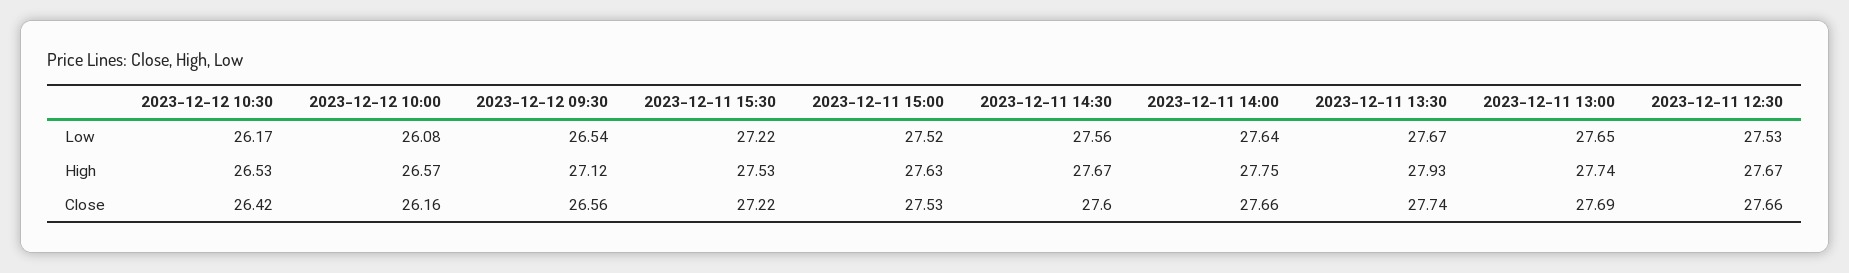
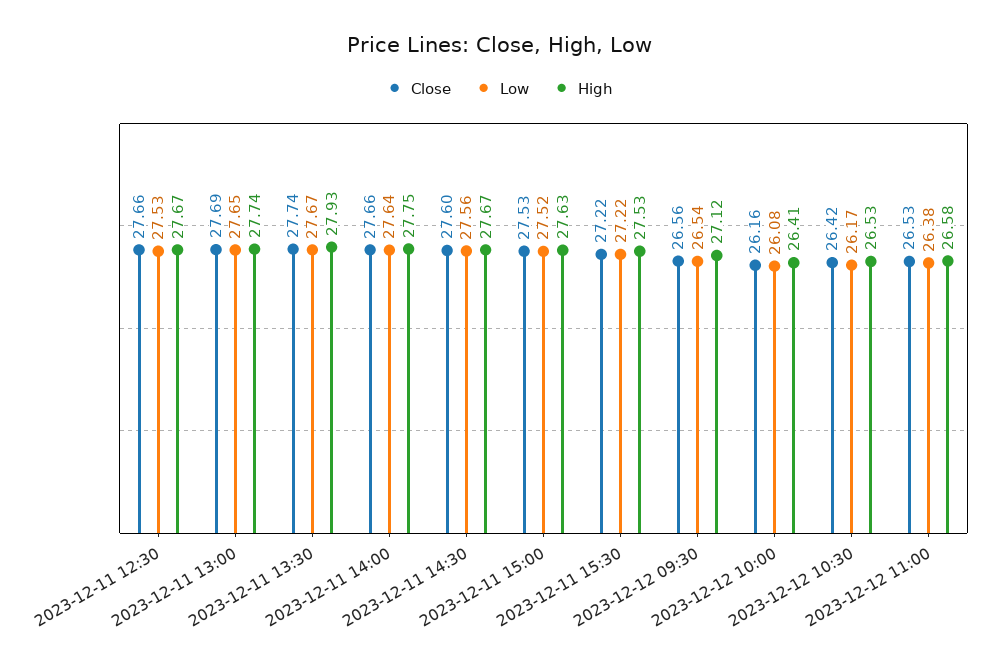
High, 2023-12-12 10:00: 26.57 -> 26.41
Close, 2023-12-12 11:00: none -> 26.53
Low, 2023-12-12 11:00: none -> 26.38
High, 2023-12-12 11:00: none -> 26.58

